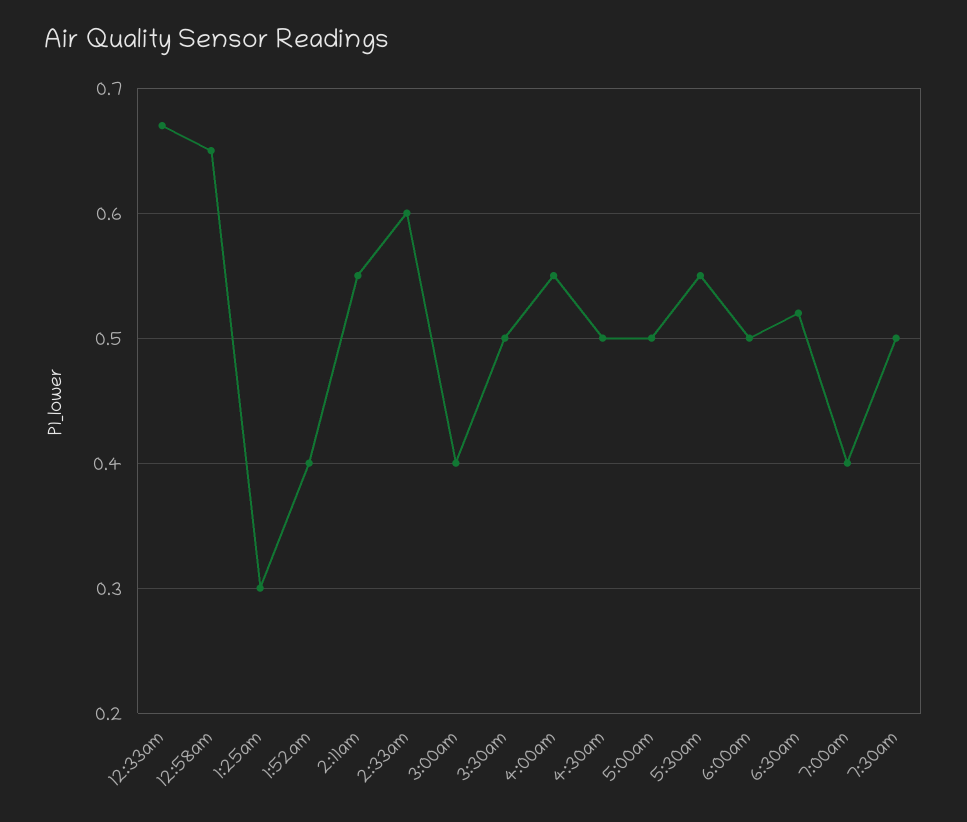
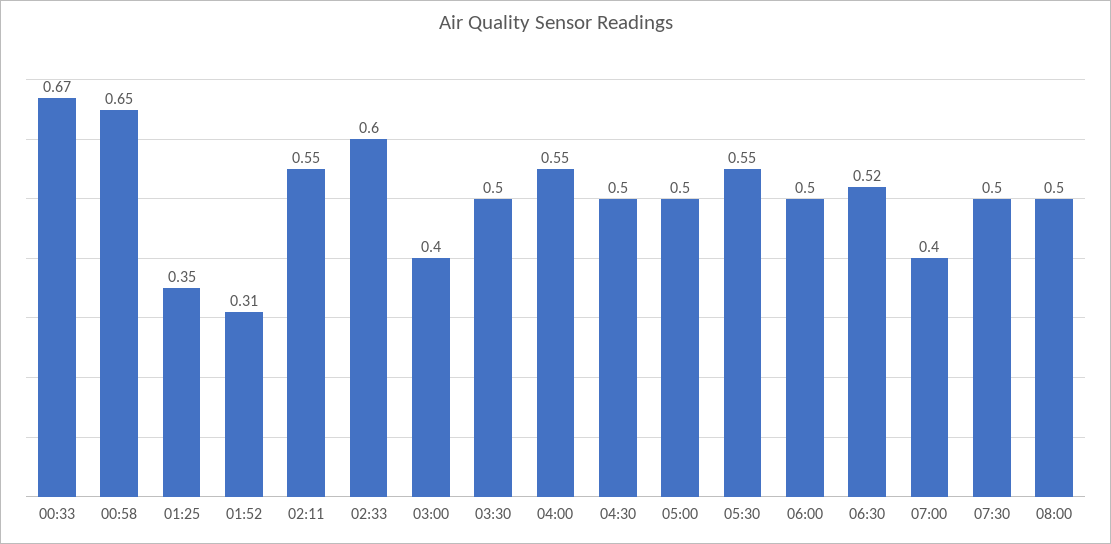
1:25am: 0.3 -> 0.35
1:52am: 0.4 -> 0.31
08:00: none -> 0.5

